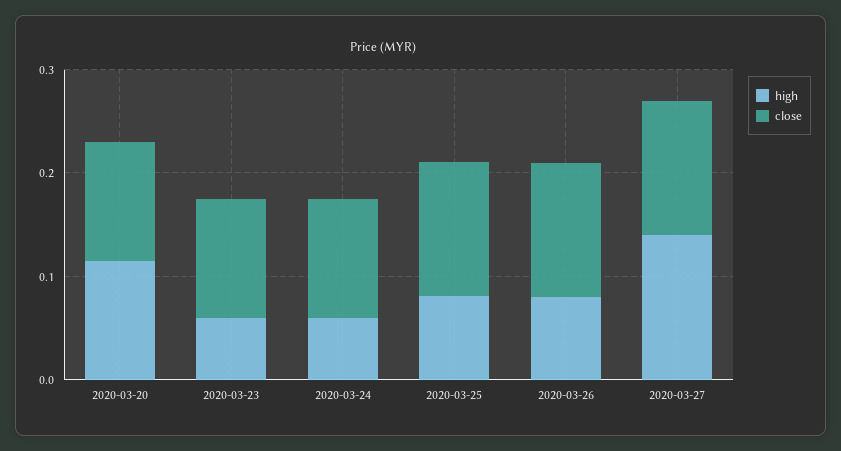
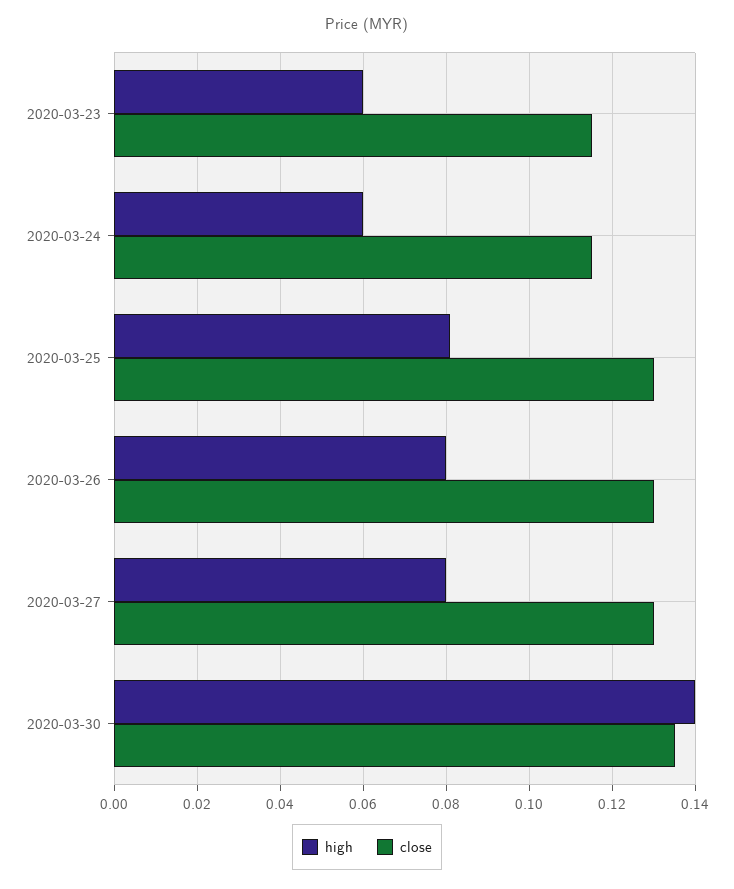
high, 2020-03-20: 0.12 -> none
close, 2020-03-20: 0.12 -> none
high, 2020-03-27: 0.14 -> 0.08
high, 2020-03-30: none -> 0.14
close, 2020-03-30: none -> 0.135

